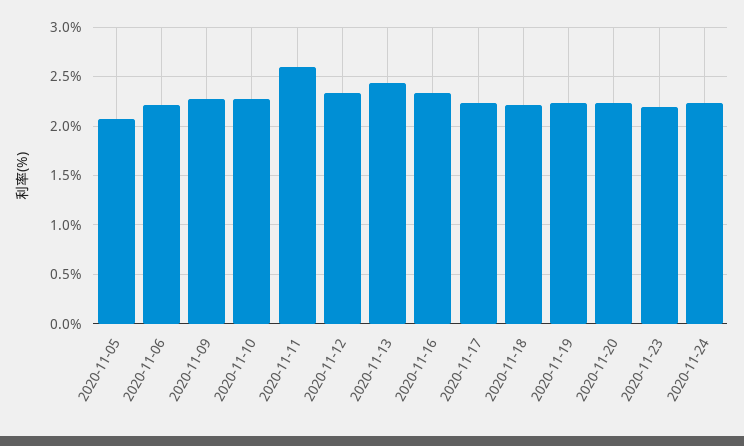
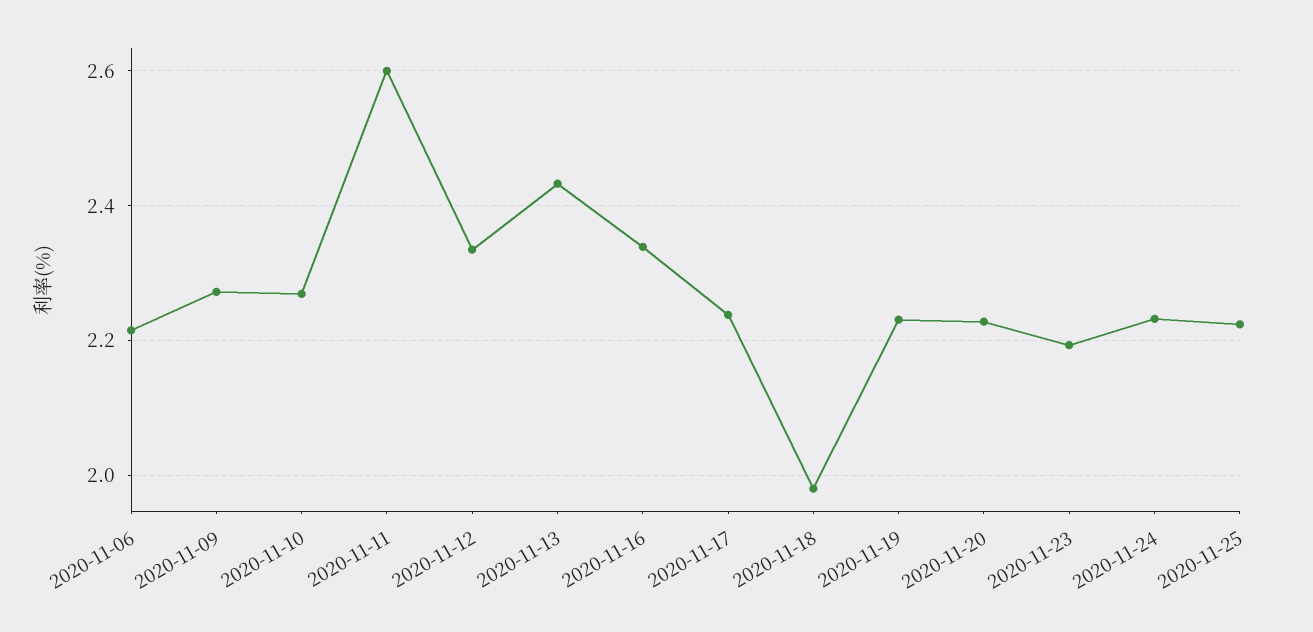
2020-11-05: 2.1 -> none
2020-11-18: 2.2 -> 1.98
2020-11-25: none -> 2.22

